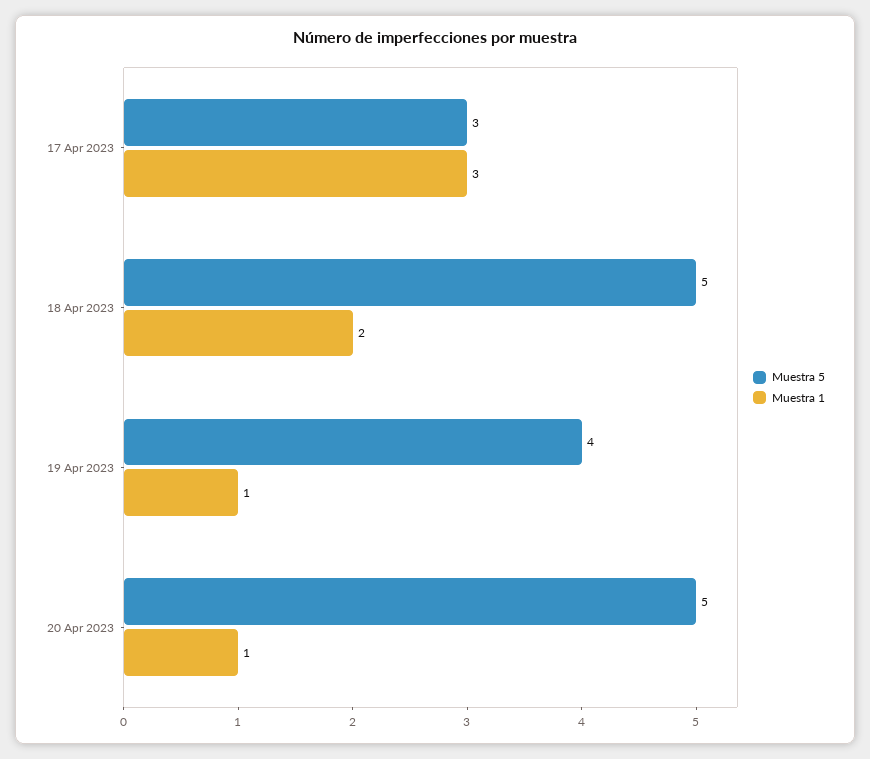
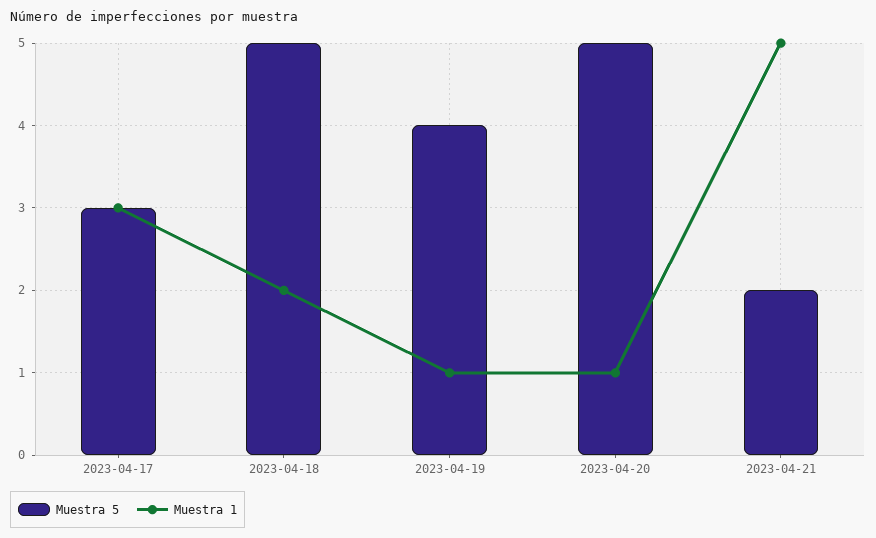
Muestra 5, 2023-04-21: none -> 2
Muestra 1, 2023-04-21: none -> 5

